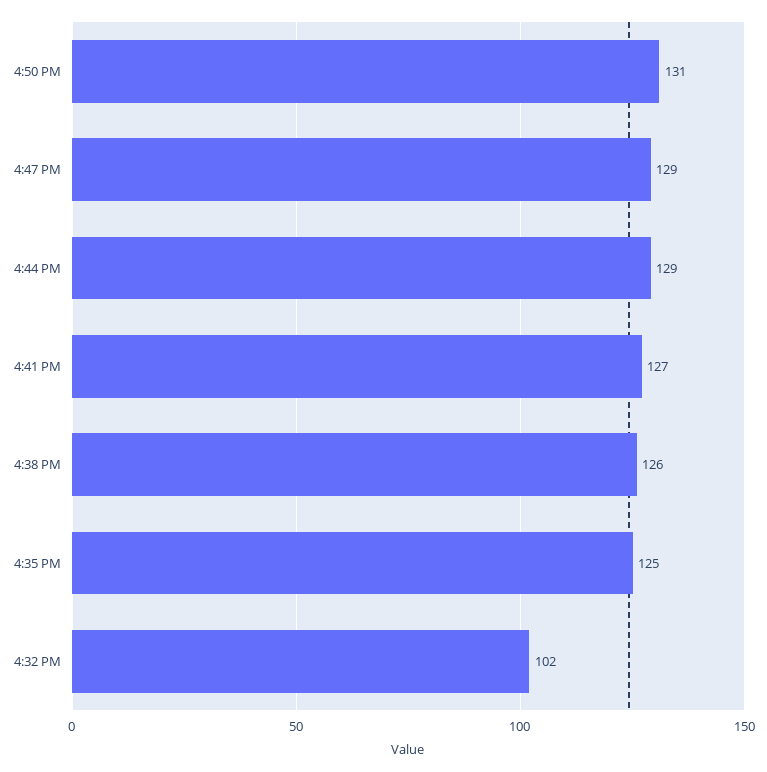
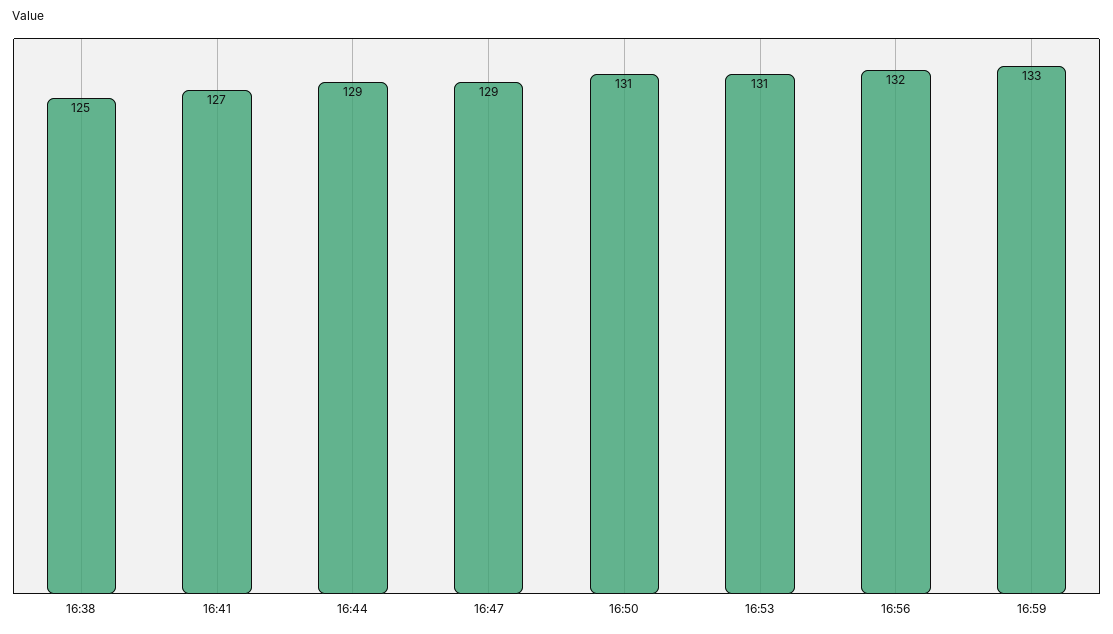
4:38 PM: 126 -> 125
4:35 PM: 125 -> none
4:32 PM: 102 -> none
16:53: none -> 131
16:56: none -> 132
16:59: none -> 133

